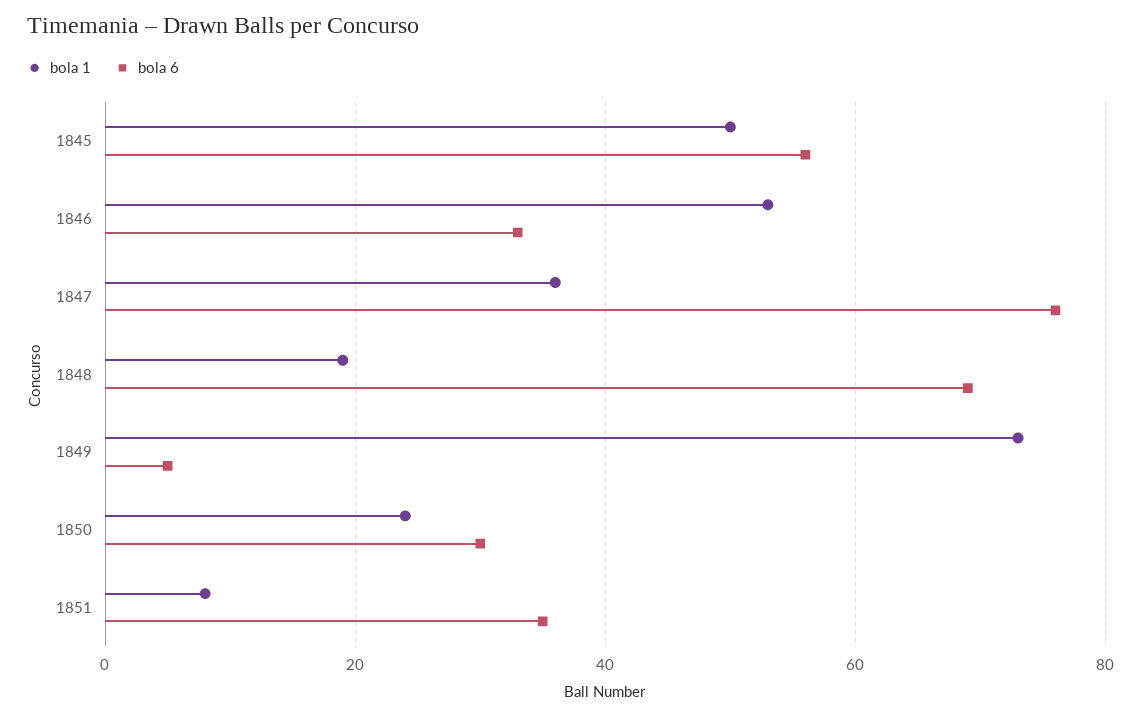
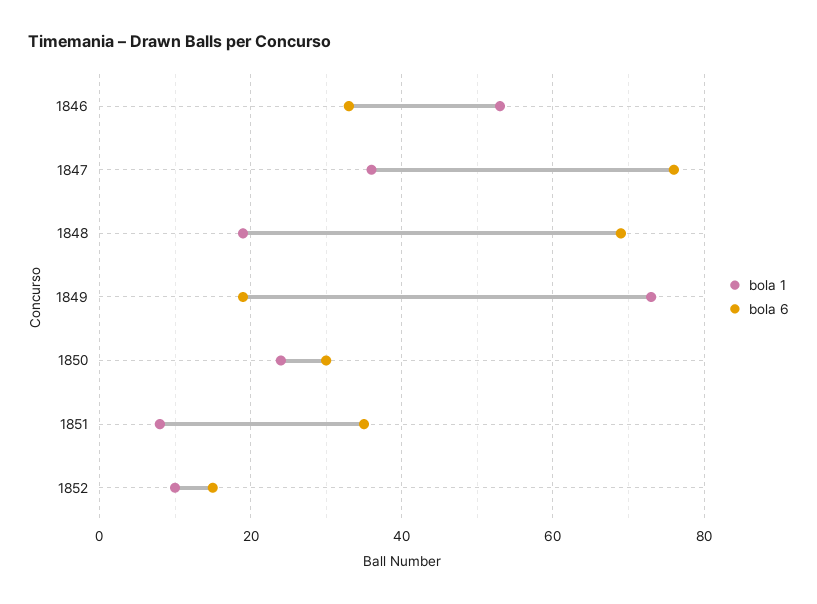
bola 1, 1845: 50 -> none
bola 6, 1845: 55 -> none
bola 6, 1849: 5 -> 20
bola 1, 1852: none -> 10
bola 6, 1852: none -> 15

